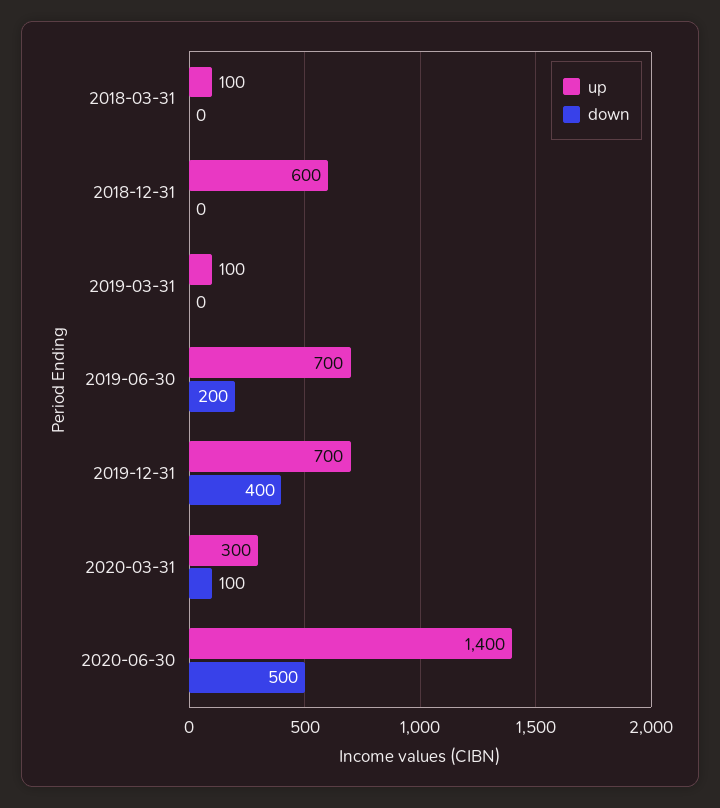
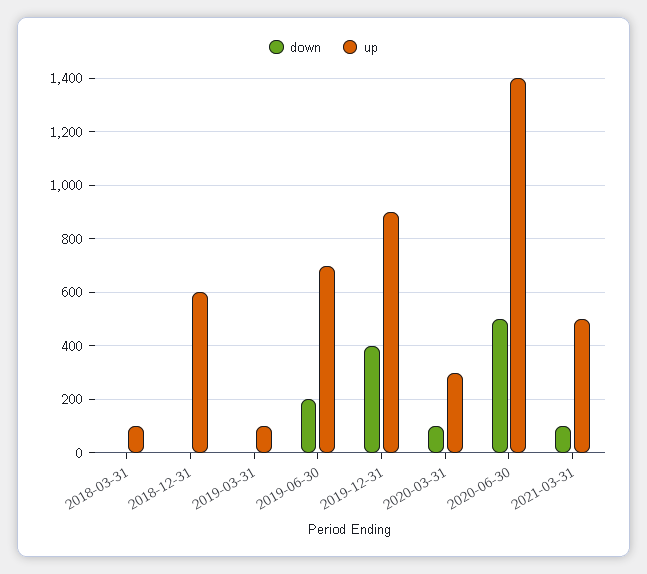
up, 2019-12-31: 700 -> 900
down, 2021-03-31: none -> 100
up, 2021-03-31: none -> 500

